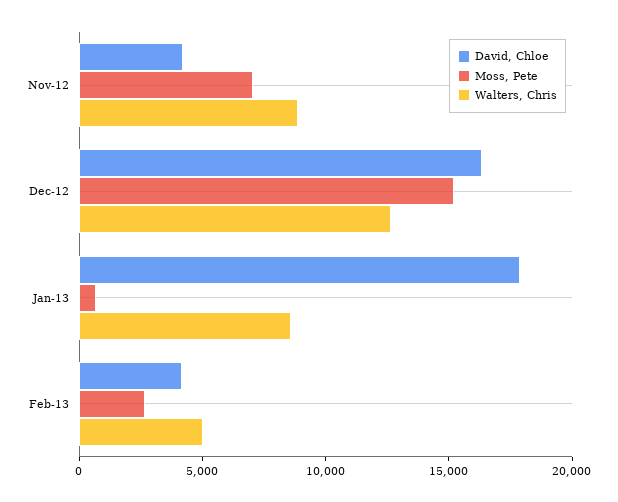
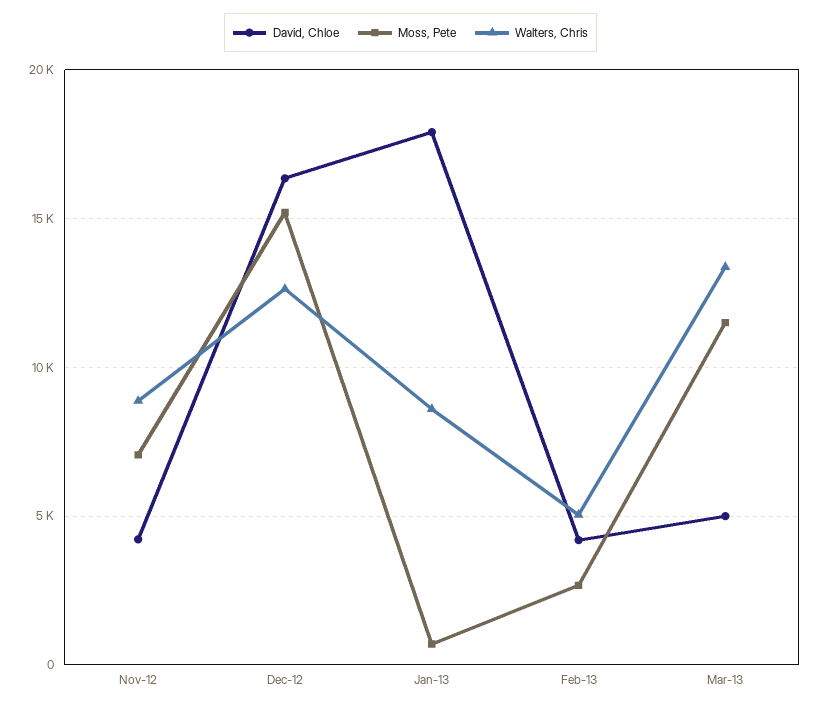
David, Chloe, Mar-13: none -> 5000
Moss, Pete, Mar-13: none -> 11500
Walters, Chris, Mar-13: none -> 13500

